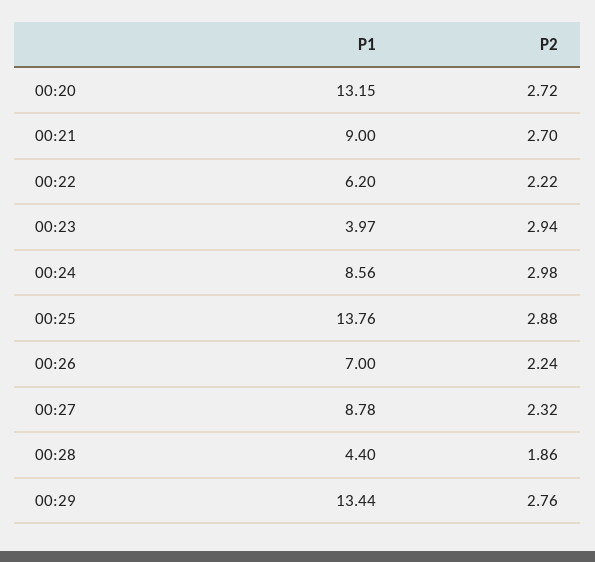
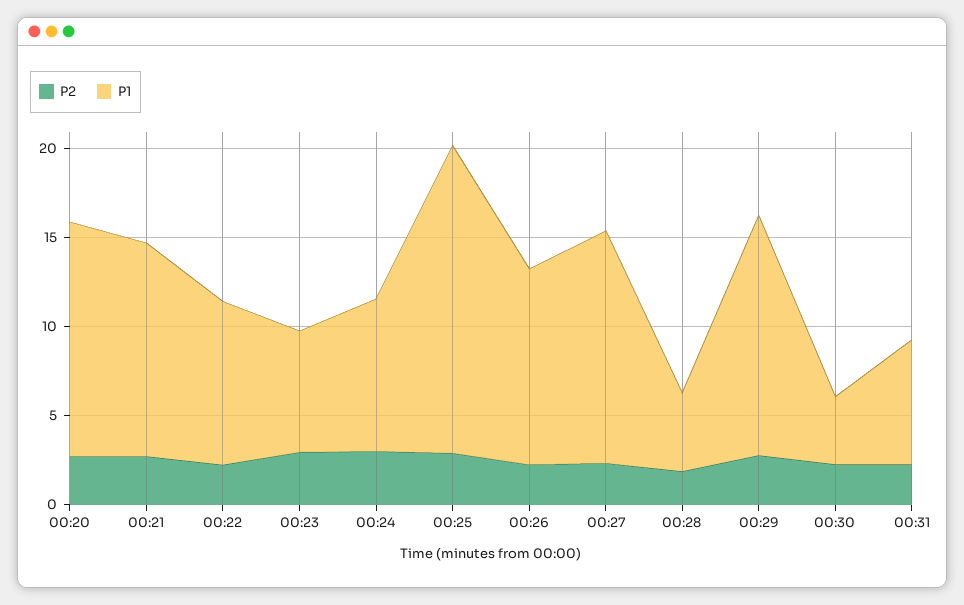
P1, 00:21: 9 -> 12
P1, 00:22: 6.2 -> 9
P1, 00:23: 3.97 -> 7
P1, 00:25: 13.76 -> 17
P1, 00:26: 7 -> 11
P1, 00:27: 8.78 -> 13
P2, 00:30: none -> 2
P1, 00:30: none -> 4
P2, 00:31: none -> 2
P1, 00:31: none -> 7

